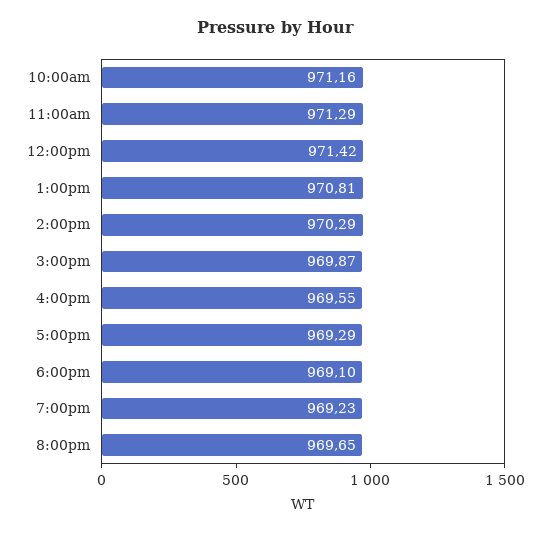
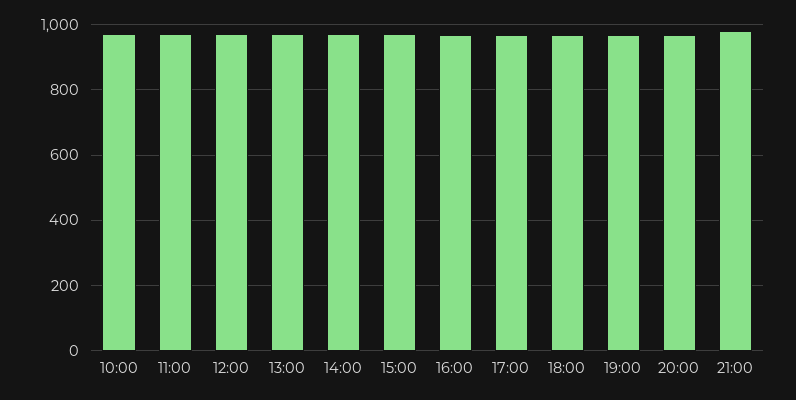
21:00: none -> 980

